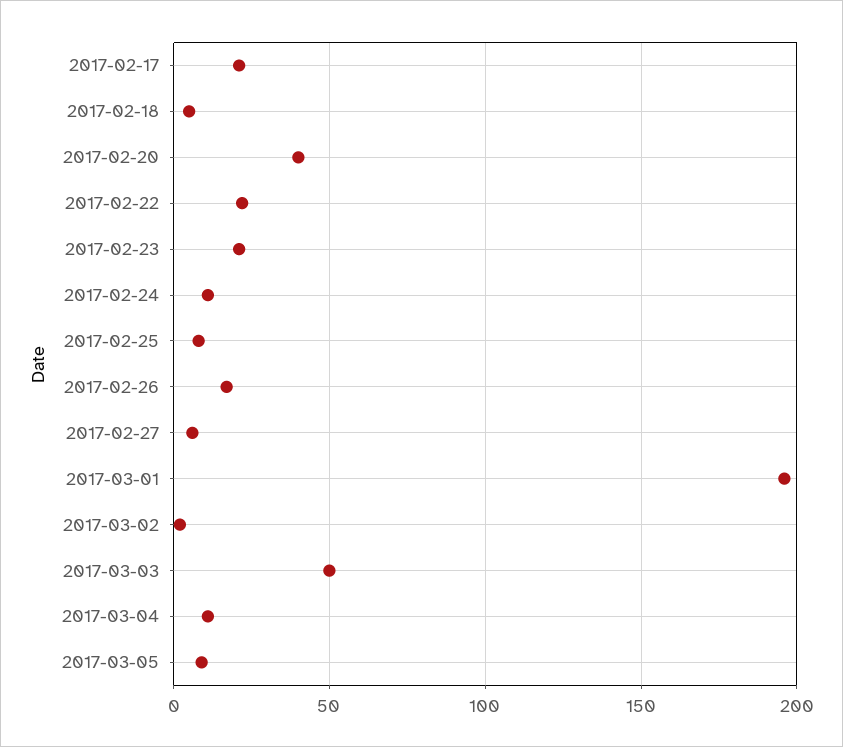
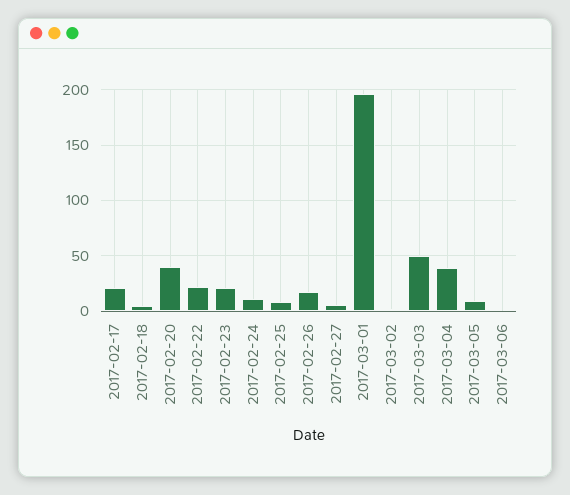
2017-03-04: 10 -> 40
2017-03-06: none -> 0

